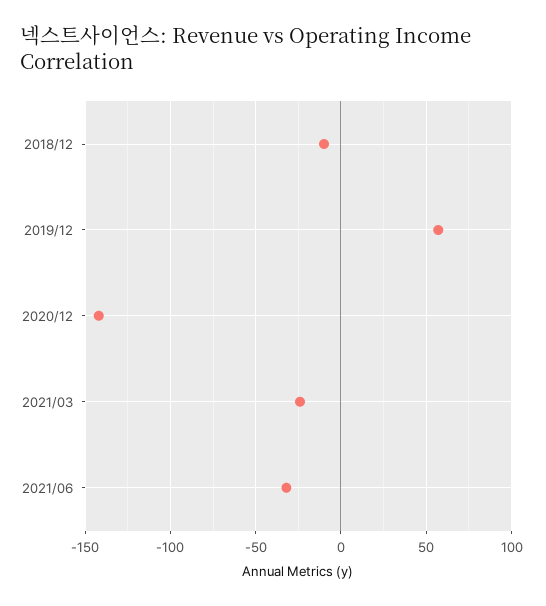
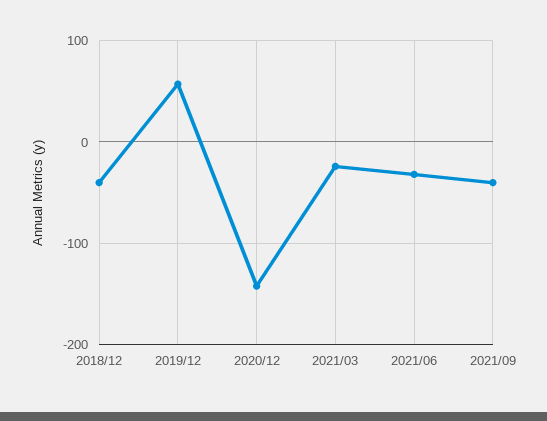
2018/12: -10 -> -40
2021/09: none -> -40

